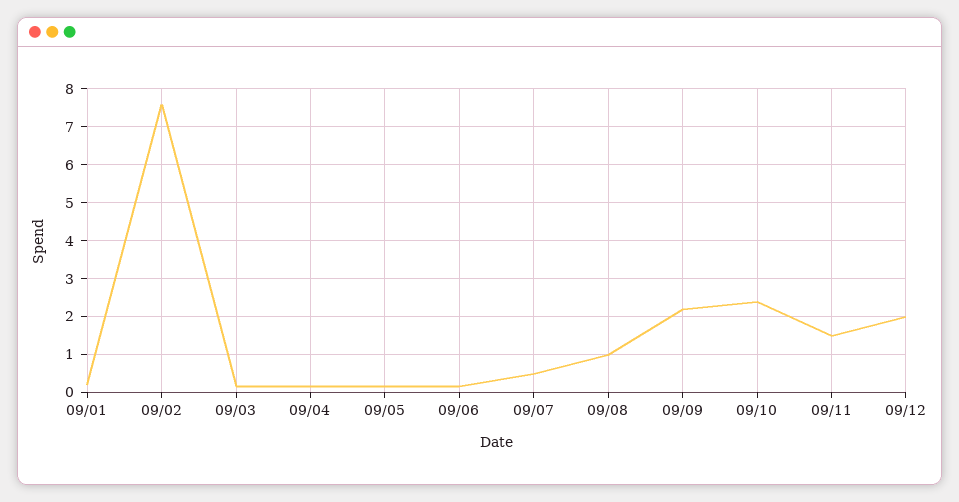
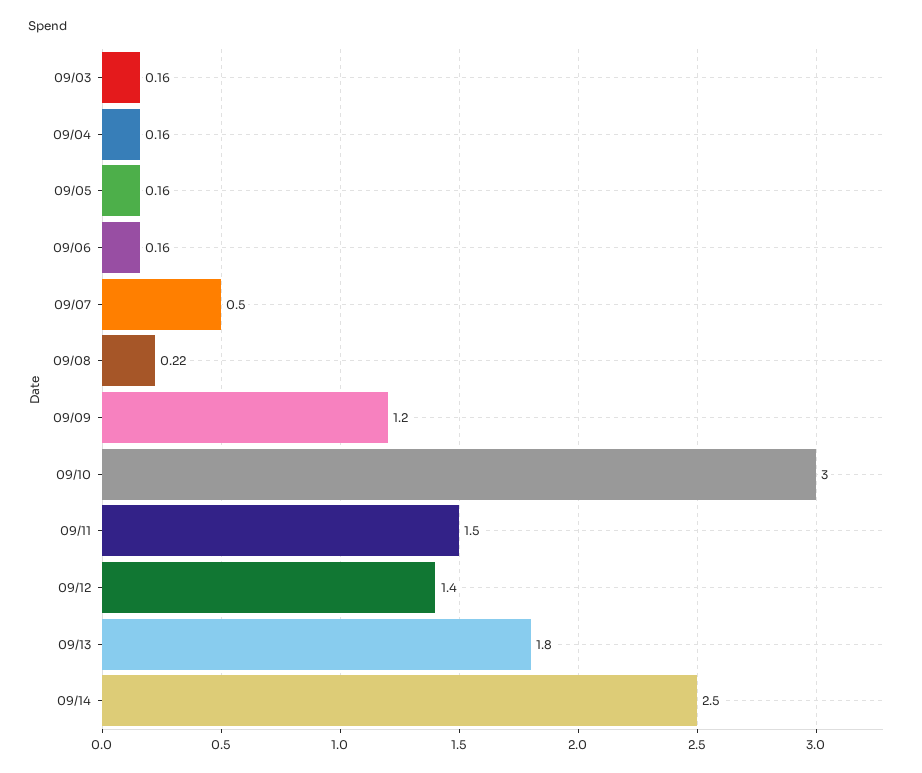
09/01: 0.2 -> none
09/02: 7.6 -> none
09/08: 1 -> 0.22
09/09: 2.2 -> 1.2
09/10: 2.4 -> 3
09/12: 2 -> 1.4
09/13: none -> 1.8
09/14: none -> 2.5

